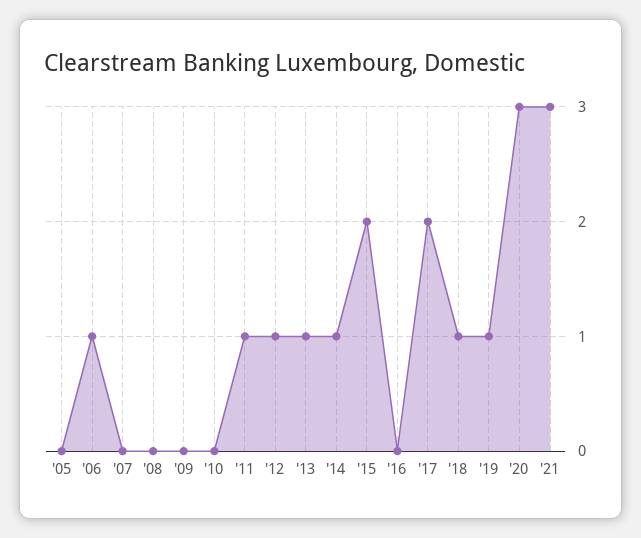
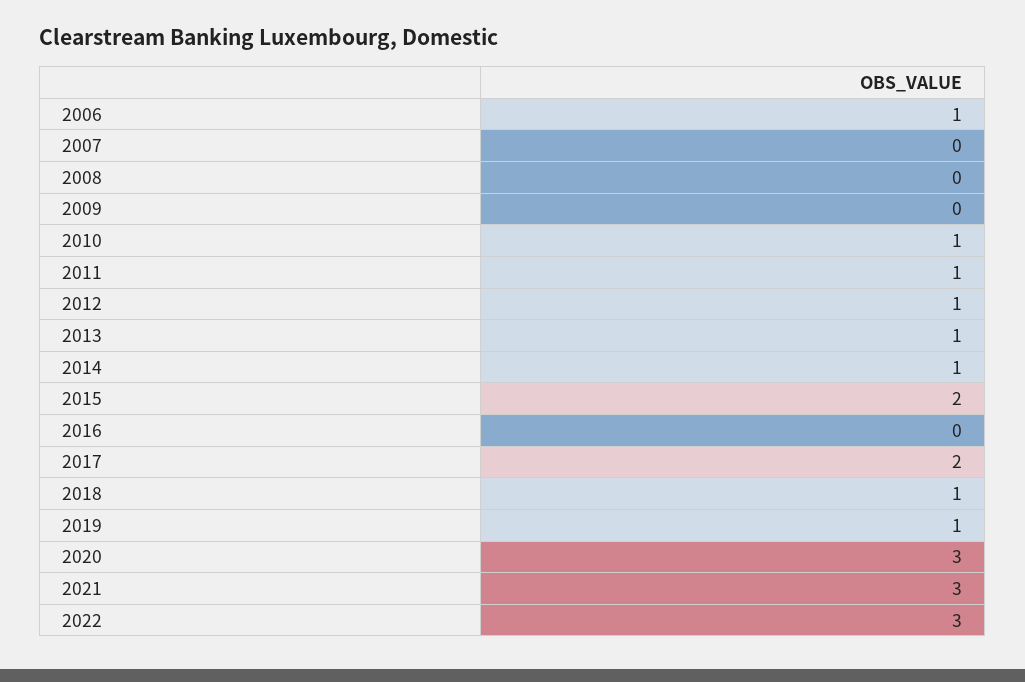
'05: 0 -> none
'10: 0 -> 1
2022: none -> 3

